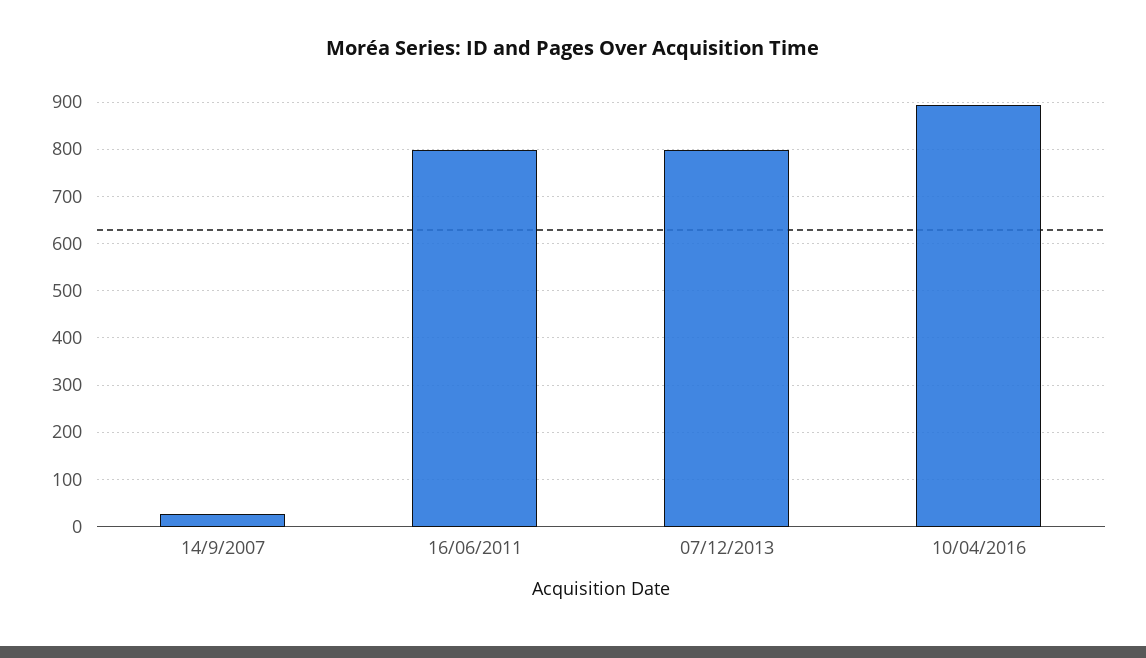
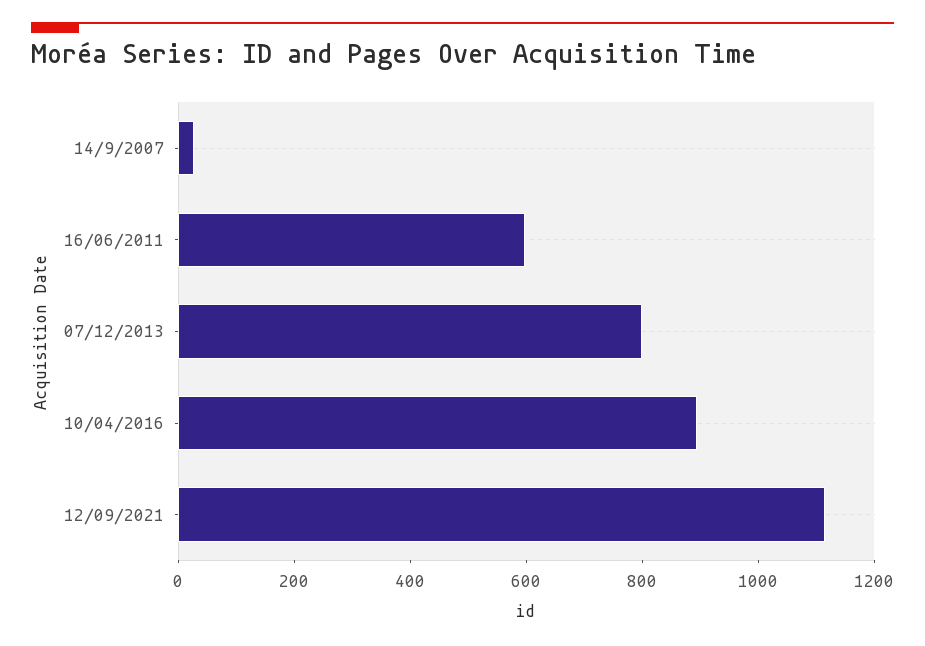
16/06/2011: 800 -> 600
12/09/2021: none -> 1100

